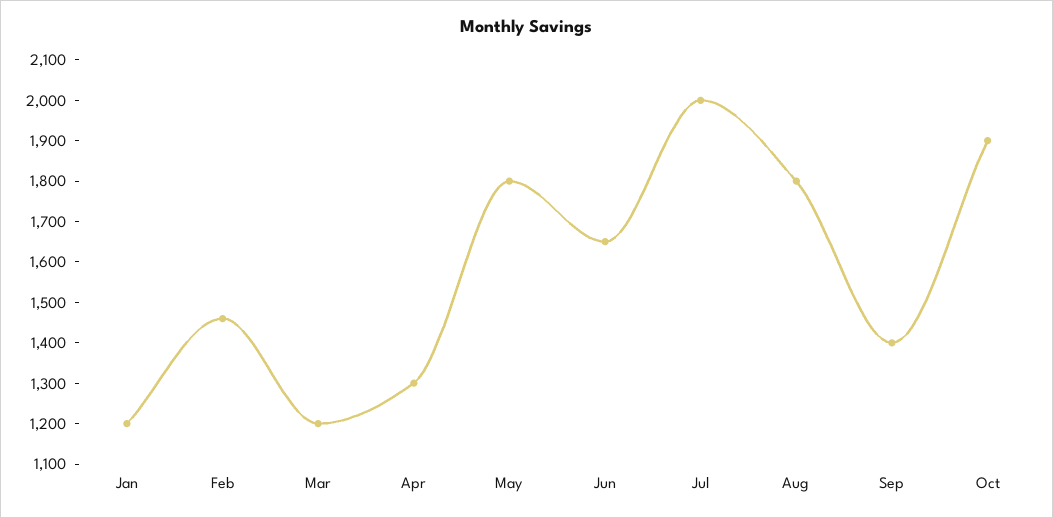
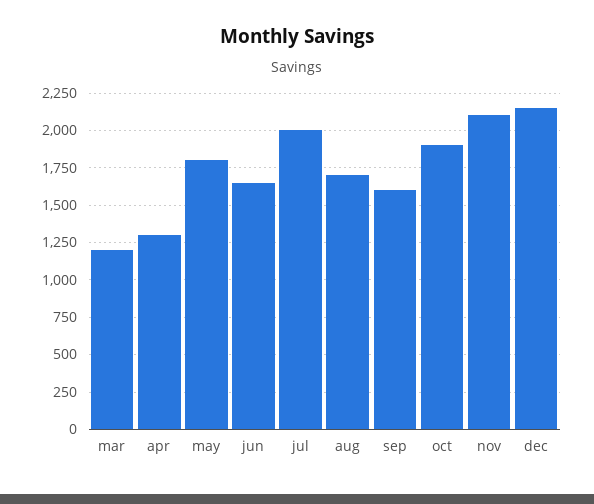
Jan: 1200 -> none
Feb: 1460 -> none
Aug: 1800 -> 1700
Sep: 1400 -> 1600
nov: none -> 2100
dec: none -> 2150

